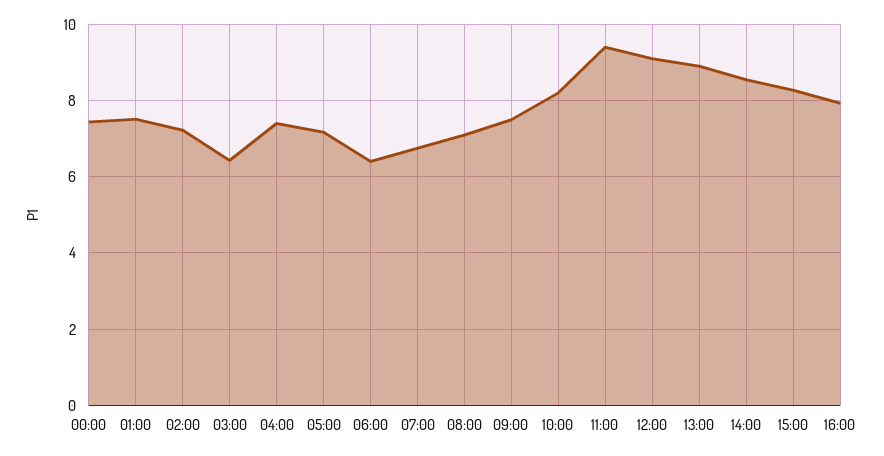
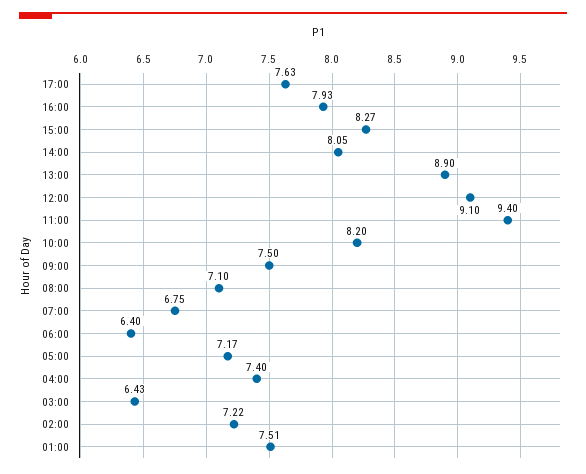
00:00: 7.4 -> none
14:00: 8.6 -> 8.05
17:00: none -> 7.63

